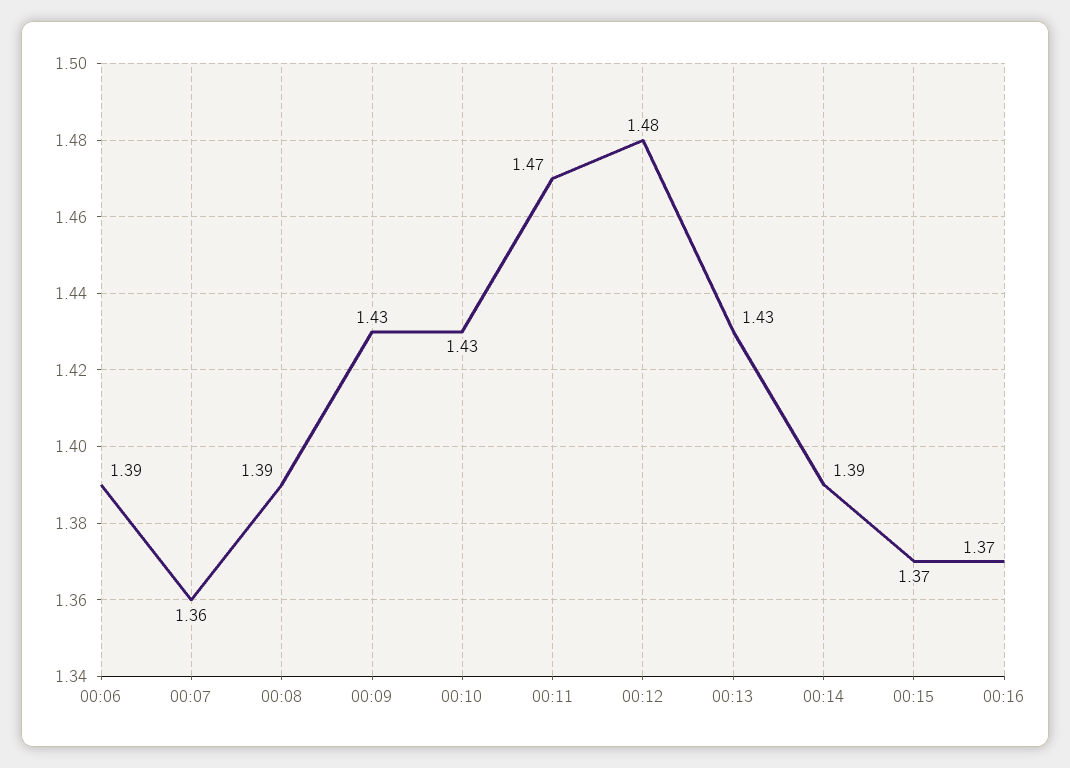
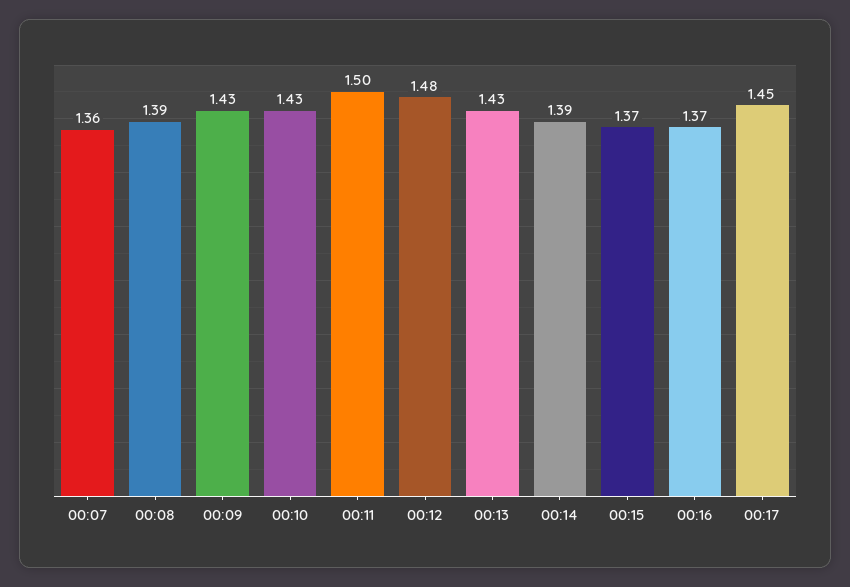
00:06: 1.39 -> none
00:11: 1.47 -> 1.5
00:17: none -> 1.45

